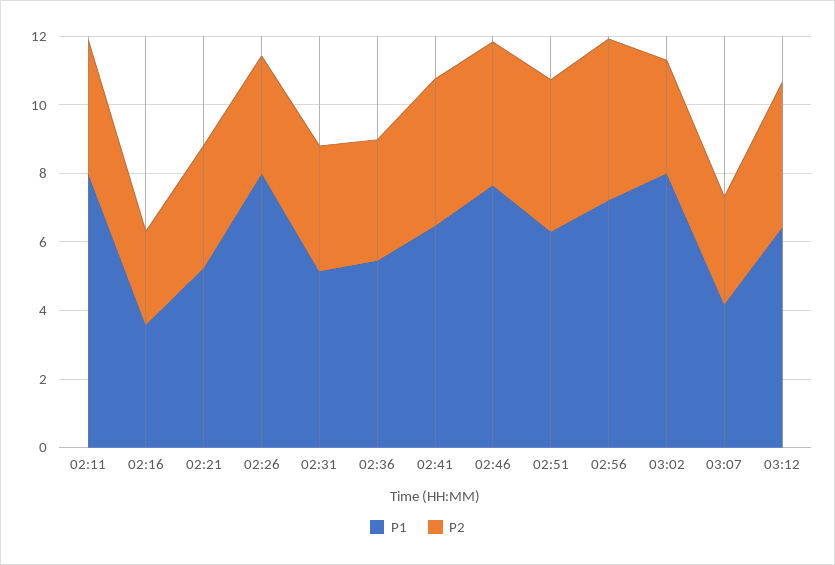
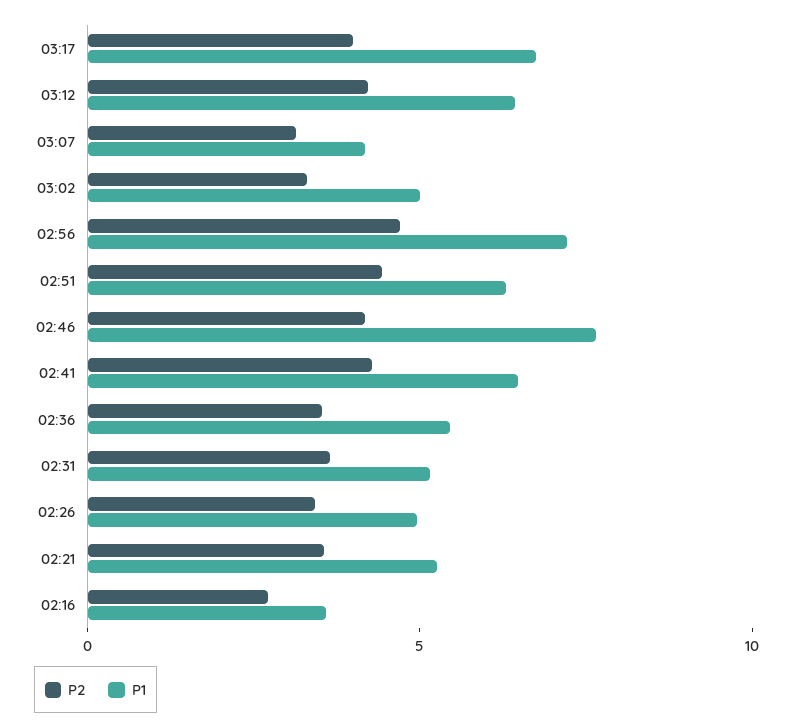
P1, 02:11: 8 -> none
P2, 02:11: 4 -> none
P1, 02:26: 8 -> 5
P1, 03:02: 8 -> 5
P2, 03:17: none -> 4
P1, 03:17: none -> 7

